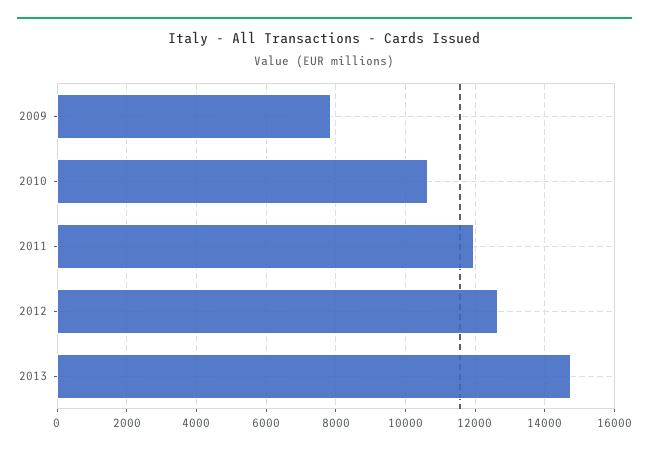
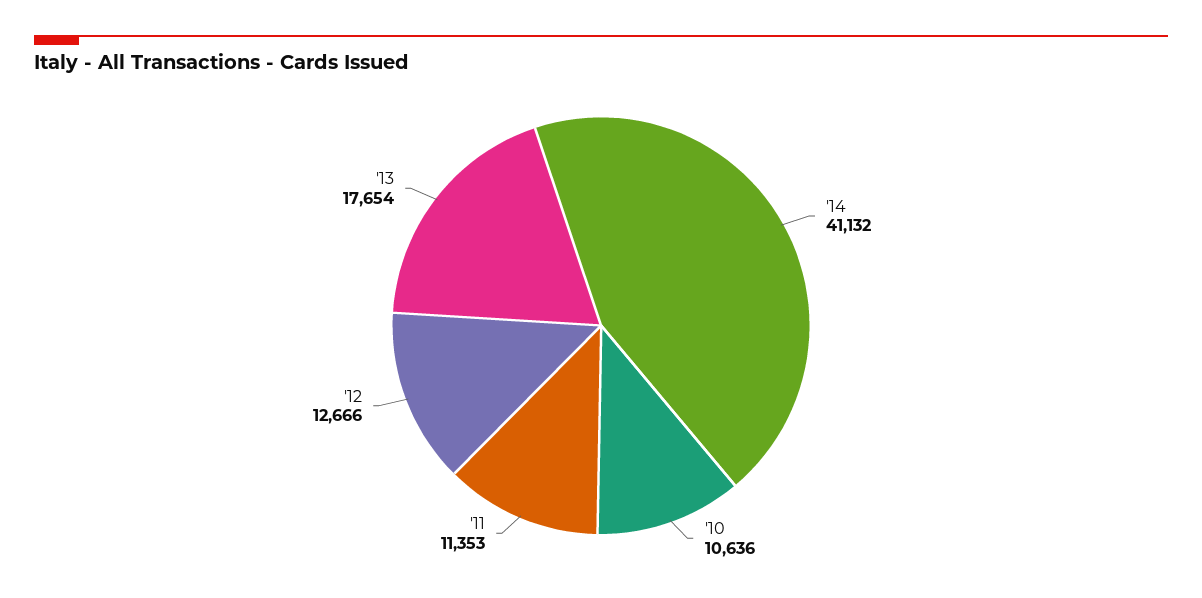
2009: 7800 -> none
2011: 12000 -> 11353
2013: 14800 -> 17654
'14: none -> 41132

